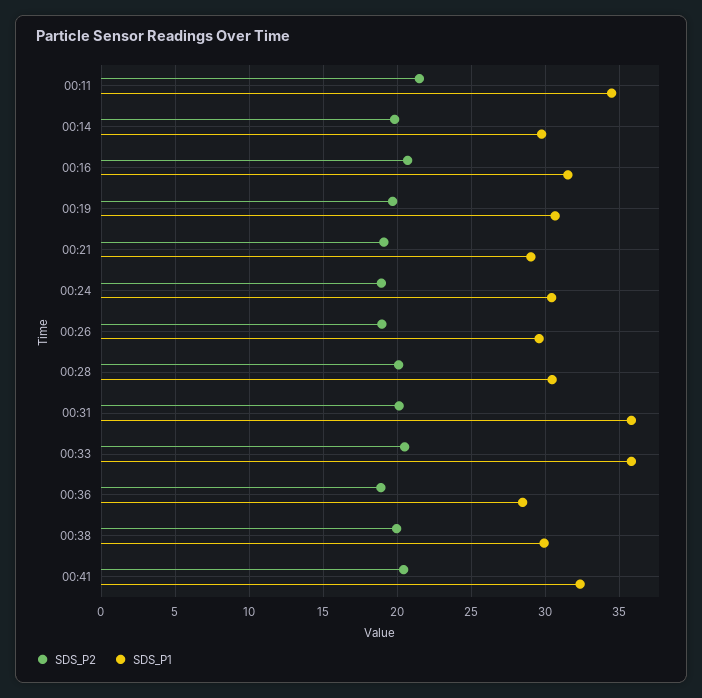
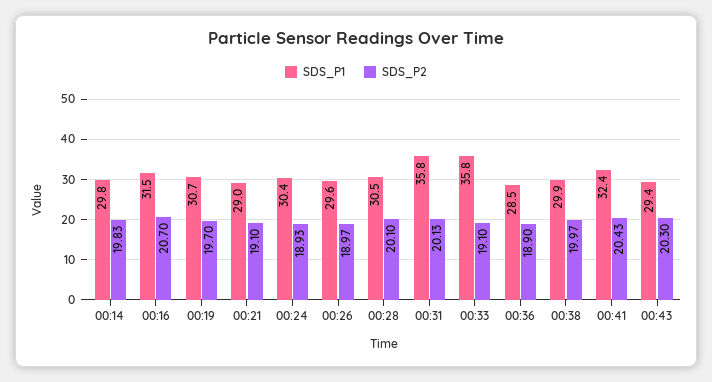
SDS_P2, 00:11: 21.5 -> none
SDS_P1, 00:11: 34.5 -> none
SDS_P2, 00:33: 20.5 -> 19.1
SDS_P1, 00:43: none -> 29.4
SDS_P2, 00:43: none -> 20.3

